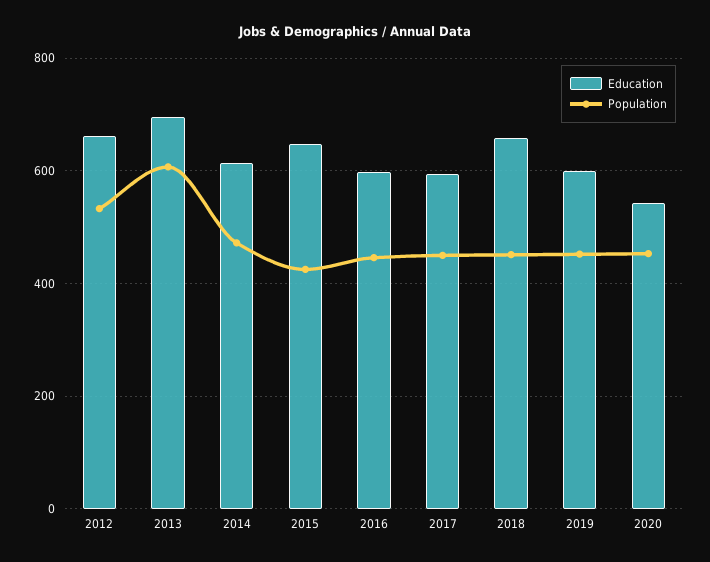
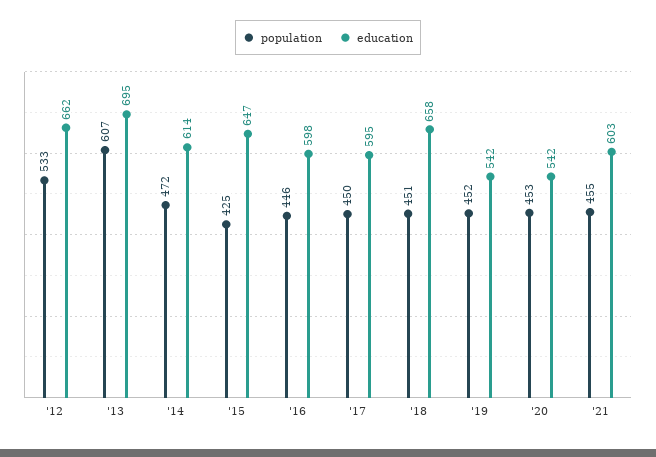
Education, 2019: 600 -> 542
Population, '21: none -> 455
Education, '21: none -> 603

